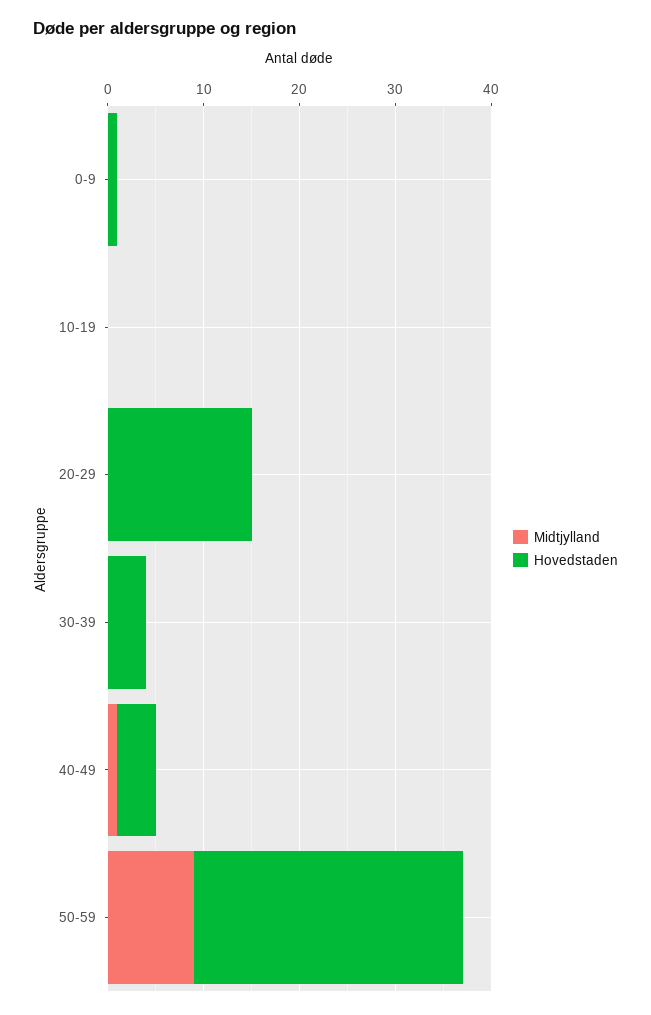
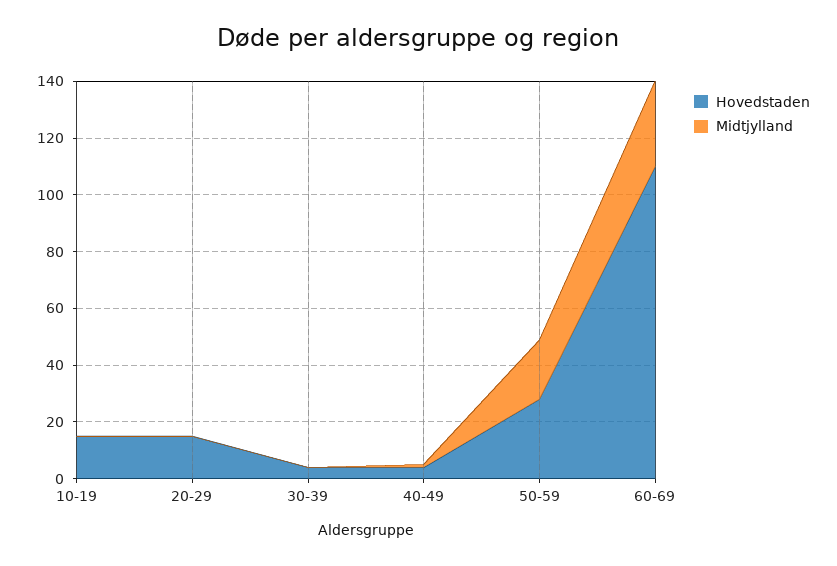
Midtjylland, 0-9: 0 -> none
Hovedstaden, 0-9: 1 -> none
Hovedstaden, 10-19: 0 -> 15
Midtjylland, 50-59: 9 -> 20
Hovedstaden, 60-69: none -> 110
Midtjylland, 60-69: none -> 30

